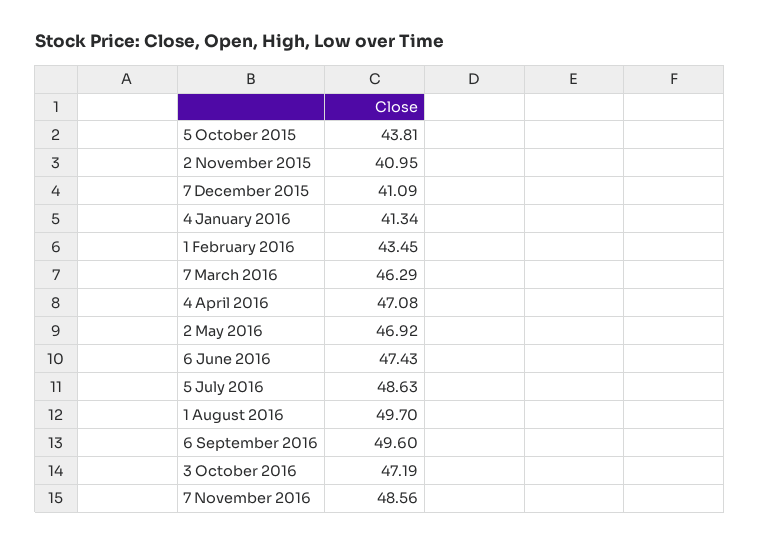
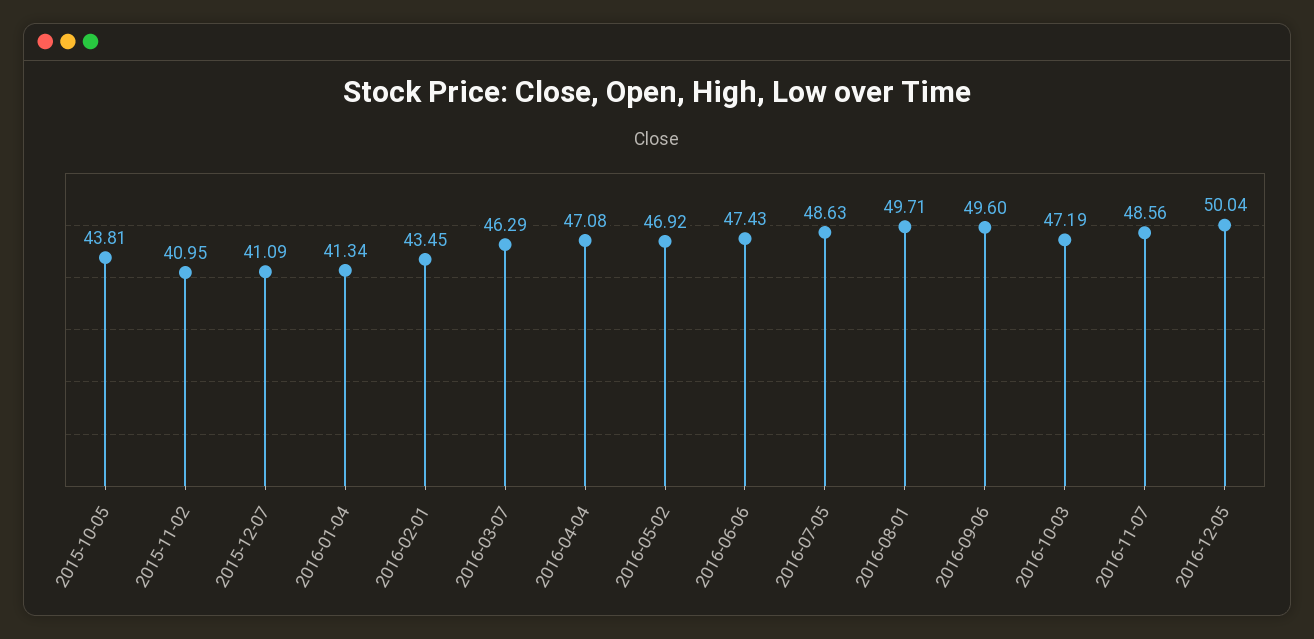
1 August 2016: 49.7 -> 49.71
2016-12-05: none -> 50.04

